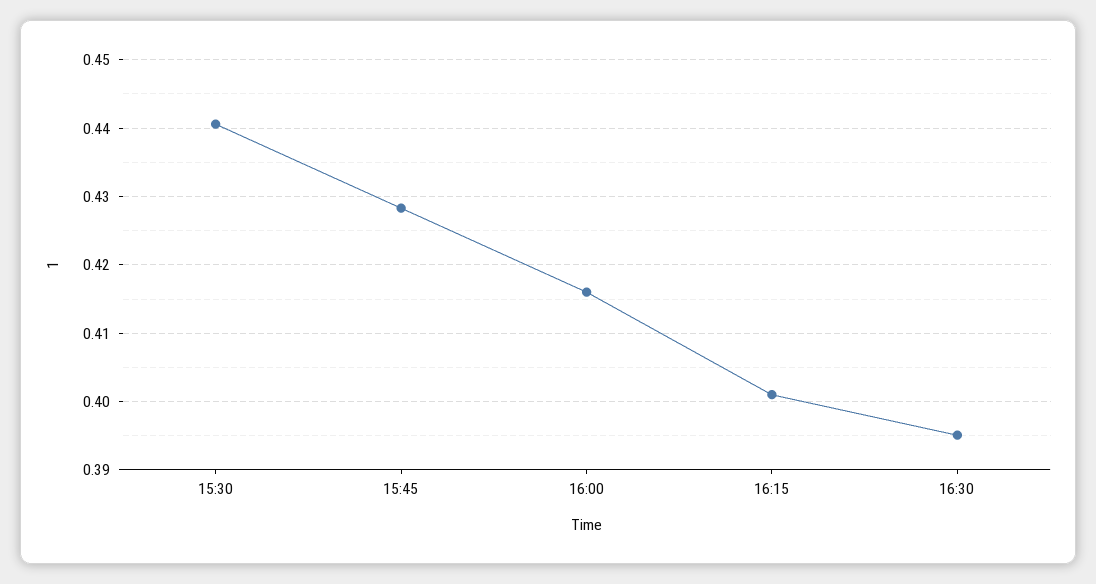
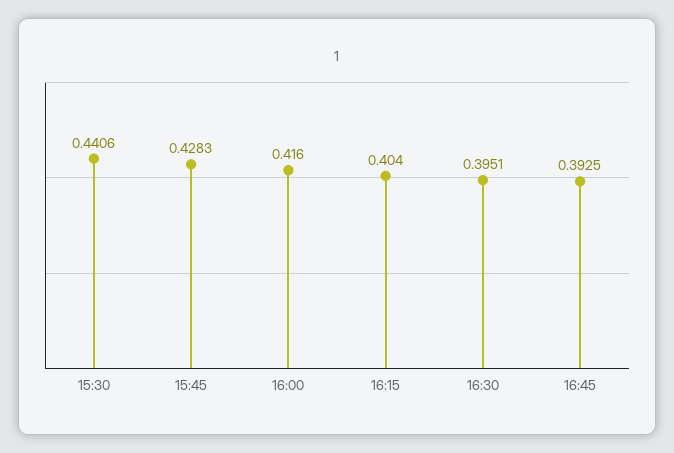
16:15: 0.401 -> 0.404
16:45: none -> 0.3925

